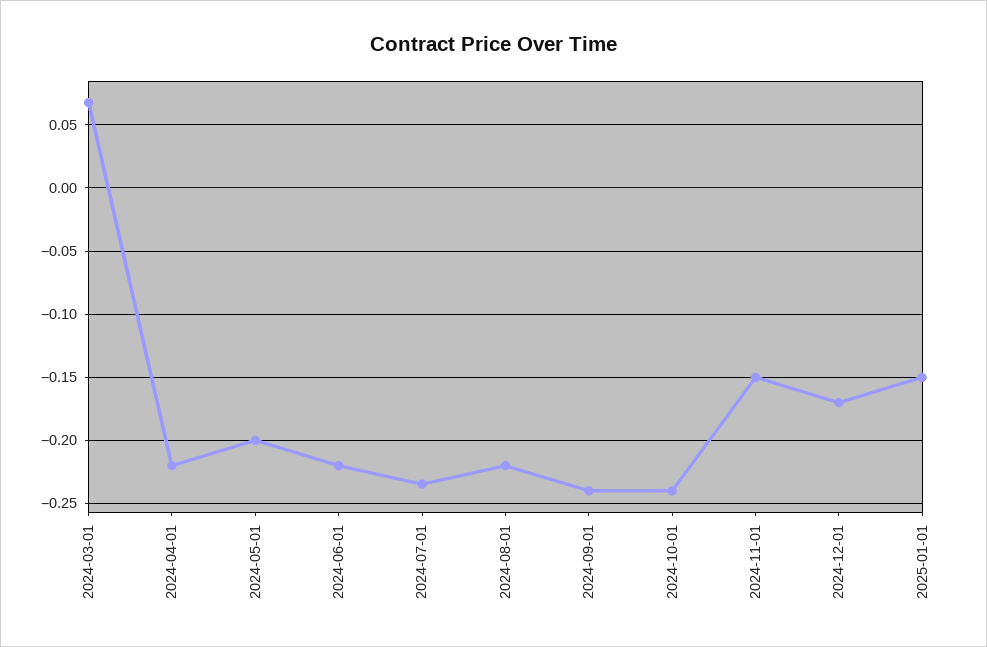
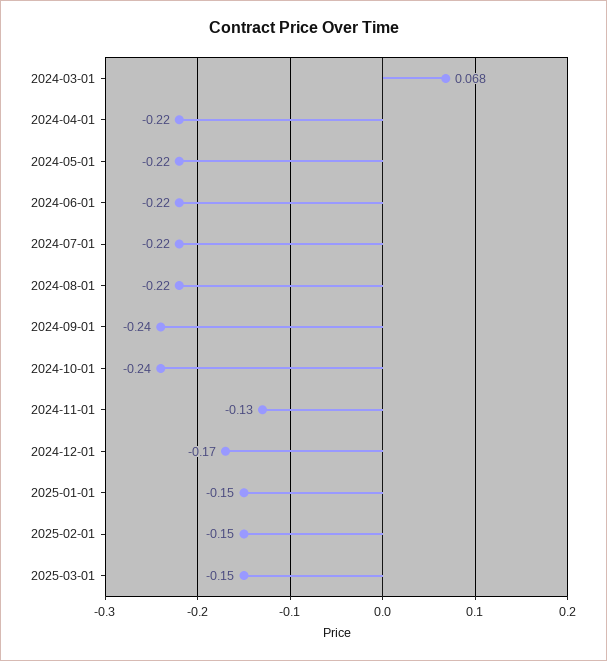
2024-05-01: -0.2 -> -0.22
2024-07-01: -0.235 -> -0.22
2024-11-01: -0.15 -> -0.13
2025-02-01: none -> -0.15
2025-03-01: none -> -0.15

